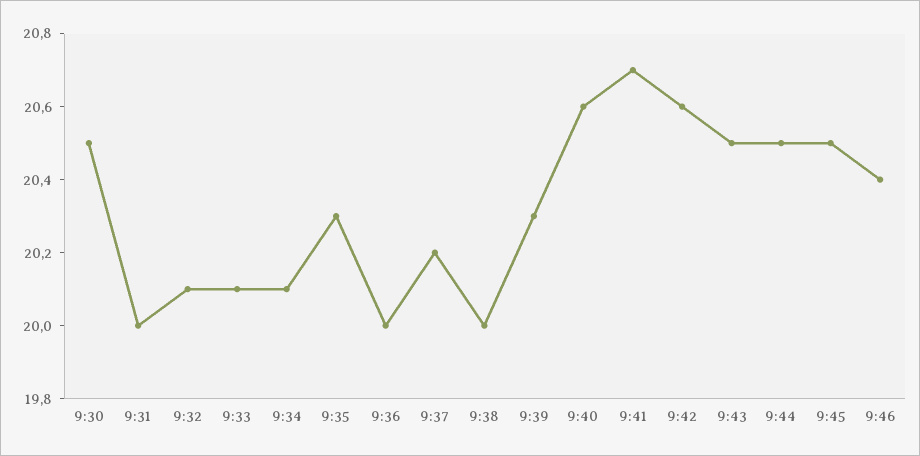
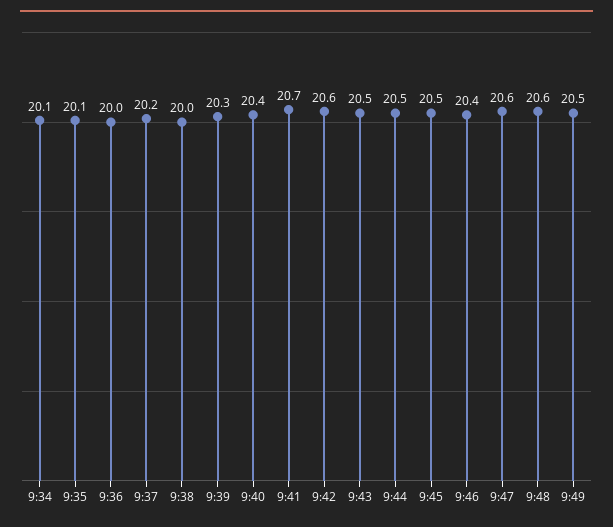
9:30: 20.5 -> none
9:31: 20 -> none
9:32: 20.1 -> none
9:33: 20.1 -> none
9:35: 20.3 -> 20.1
9:40: 20.6 -> 20.4
9:47: none -> 20.6
9:48: none -> 20.6
9:49: none -> 20.5

